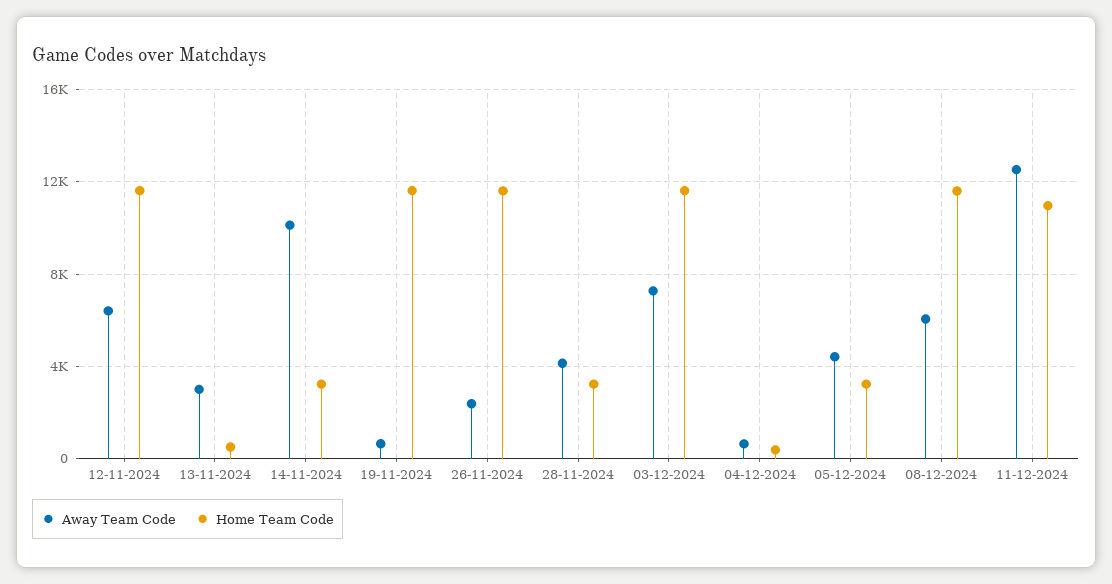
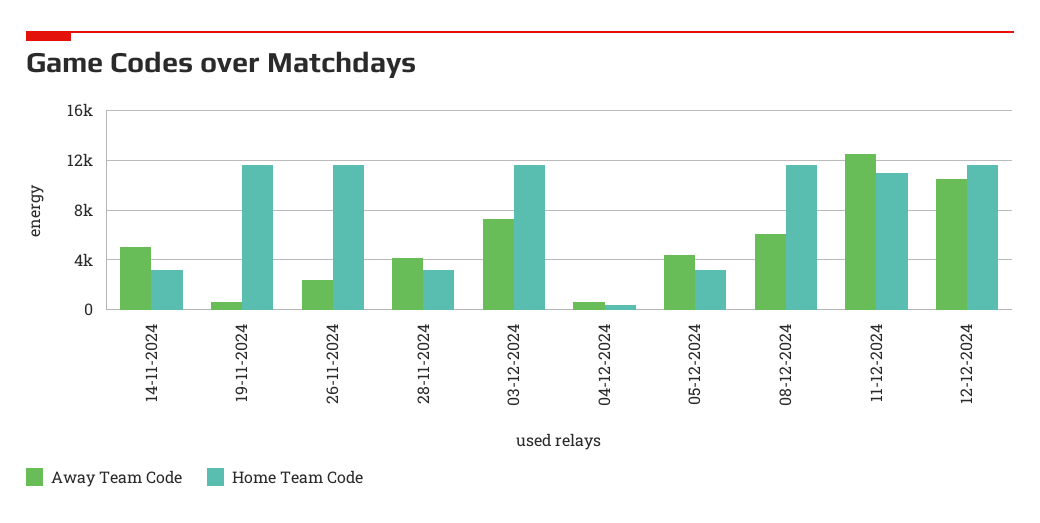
Away Team Code, 12-11-2024: 6500 -> none
Home Team Code, 12-11-2024: 11500 -> none
Away Team Code, 13-11-2024: 3000 -> none
Home Team Code, 13-11-2024: 500 -> none
Away Team Code, 14-11-2024: 10000 -> 5000
Away Team Code, 12-12-2024: none -> 10500
Home Team Code, 12-12-2024: none -> 11500

